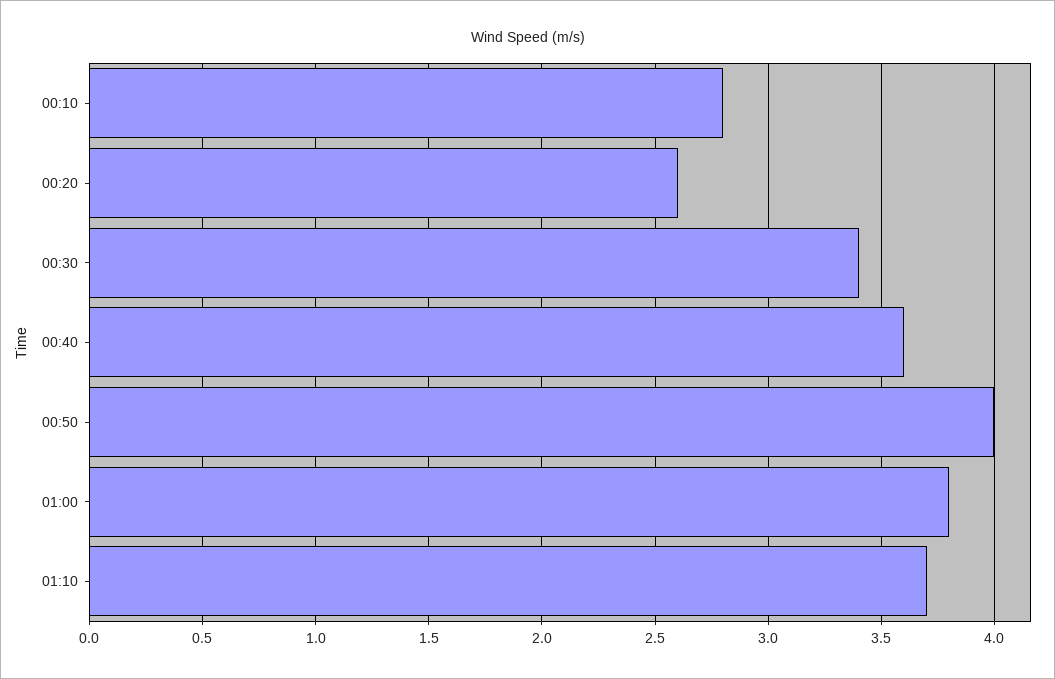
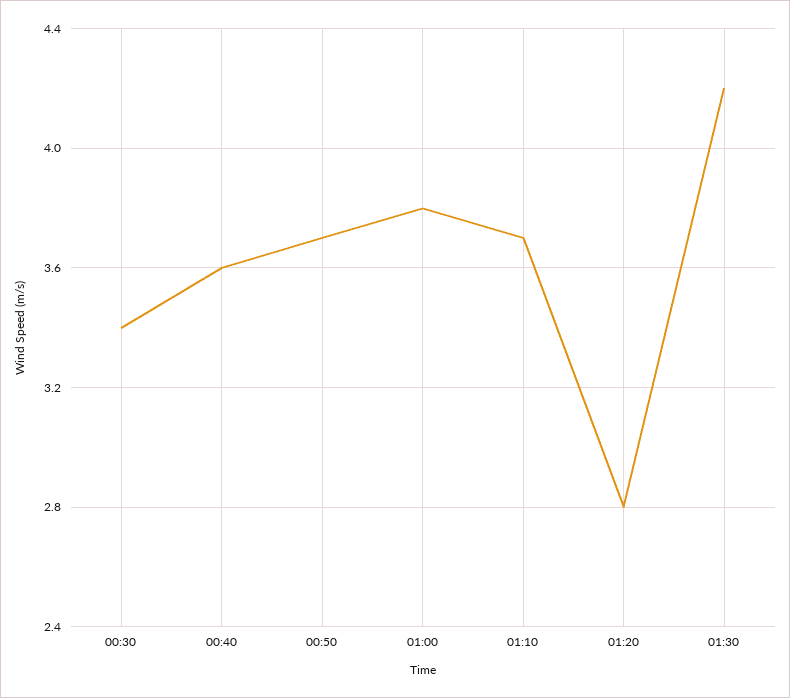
00:10: 2.8 -> none
00:20: 2.6 -> none
00:50: 4 -> 3.7
01:20: none -> 2.8
01:30: none -> 4.2

